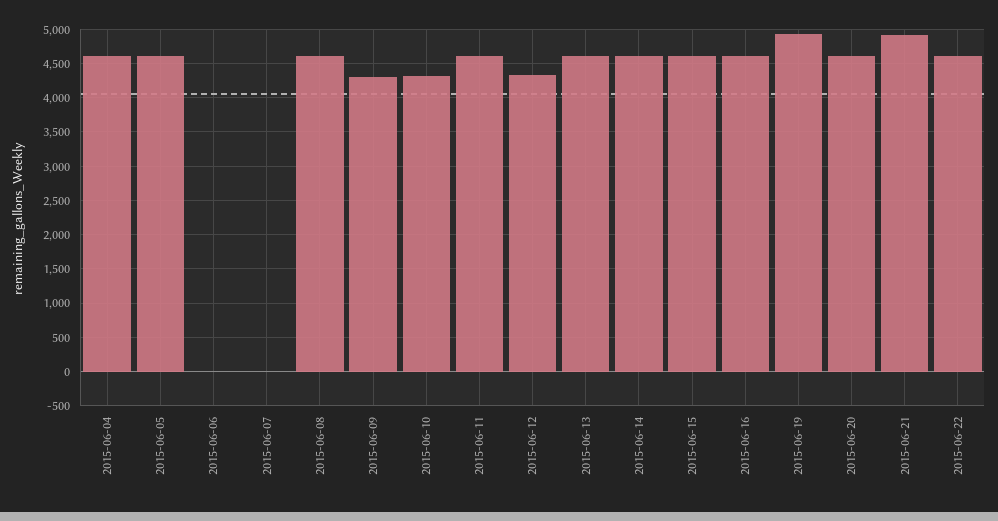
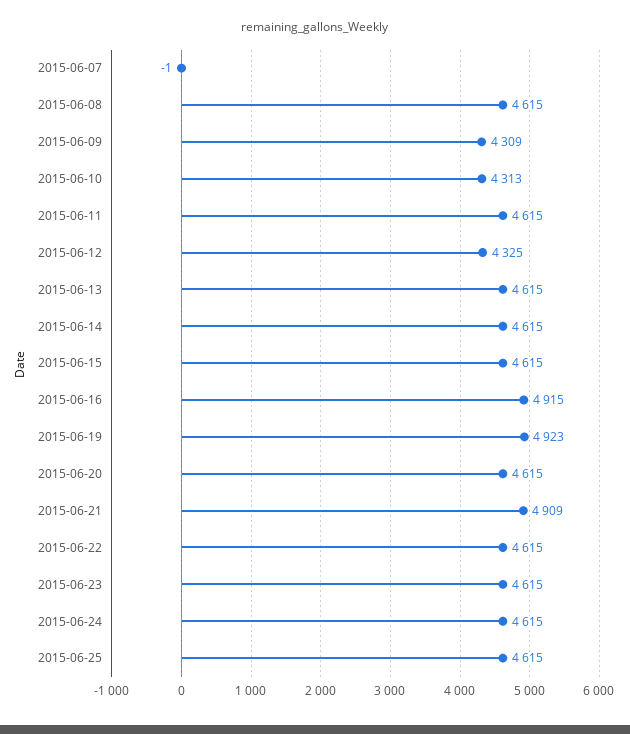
2015-06-04: 4600 -> none
2015-06-05: 4600 -> none
2015-06-06: 0 -> none
2015-06-16: 4600 -> 4915
2015-06-23: none -> 4615
2015-06-24: none -> 4615
2015-06-25: none -> 4615

